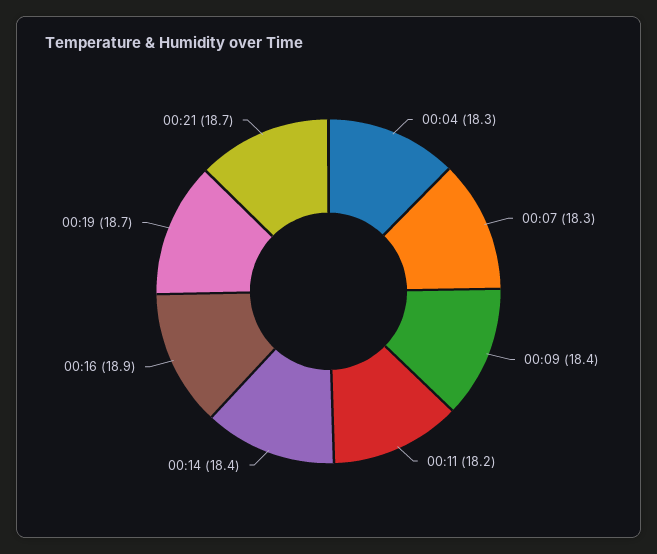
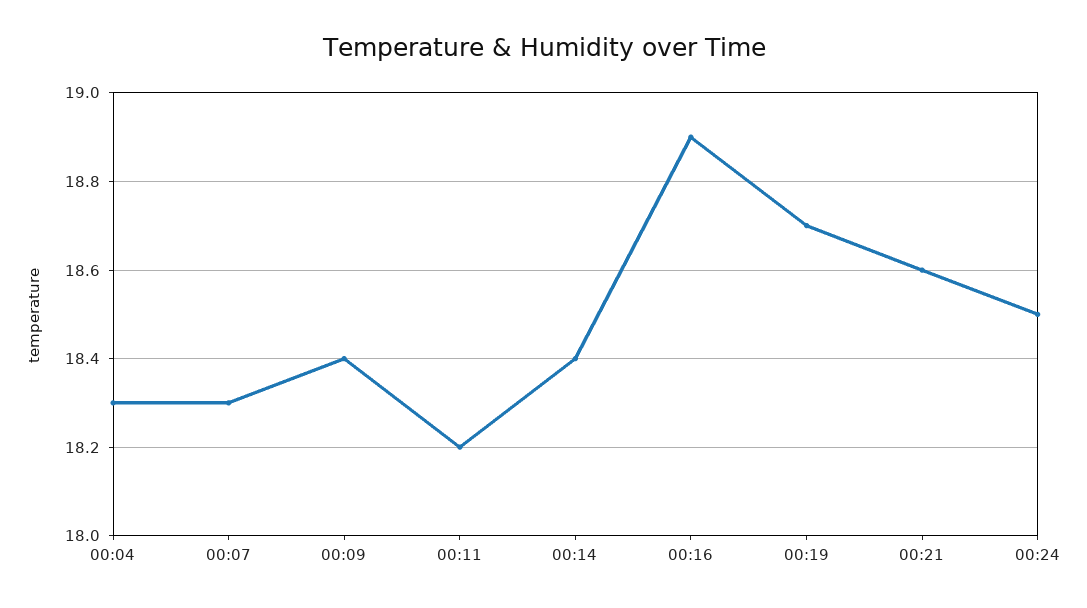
00:21: 18.7 -> 18.6
00:24: none -> 18.5

